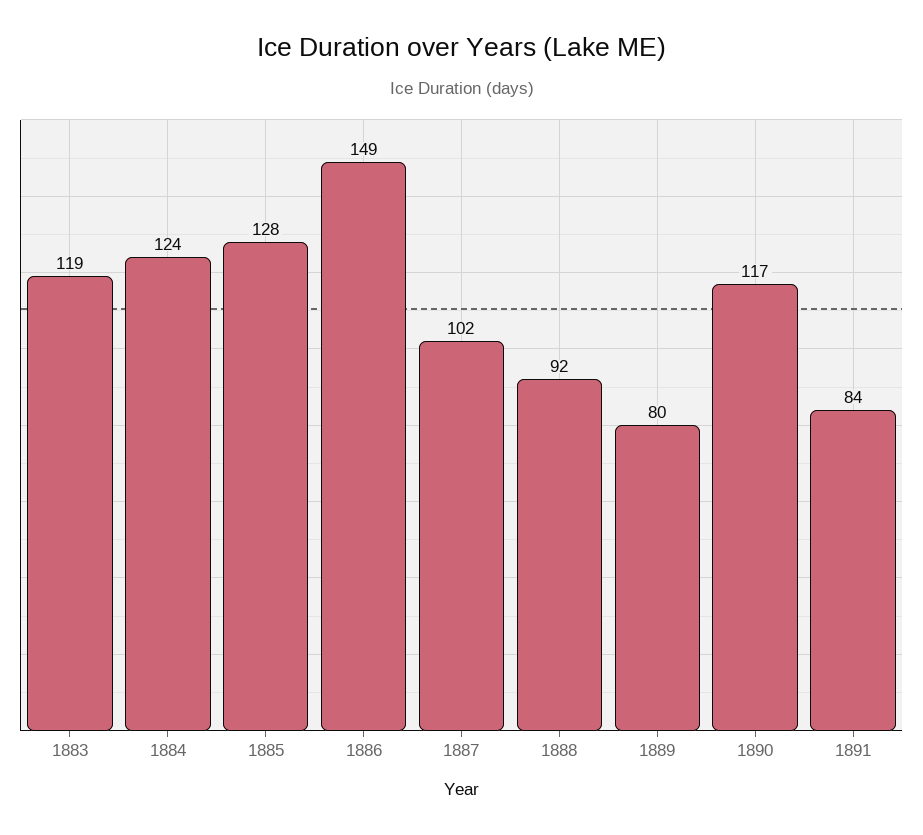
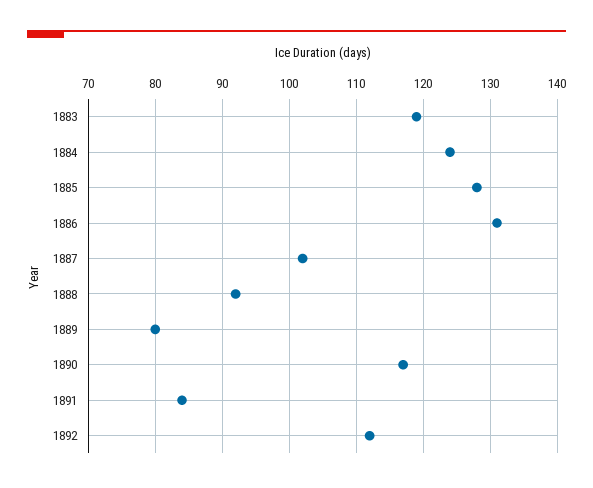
1886: 149 -> 131
1892: none -> 112

